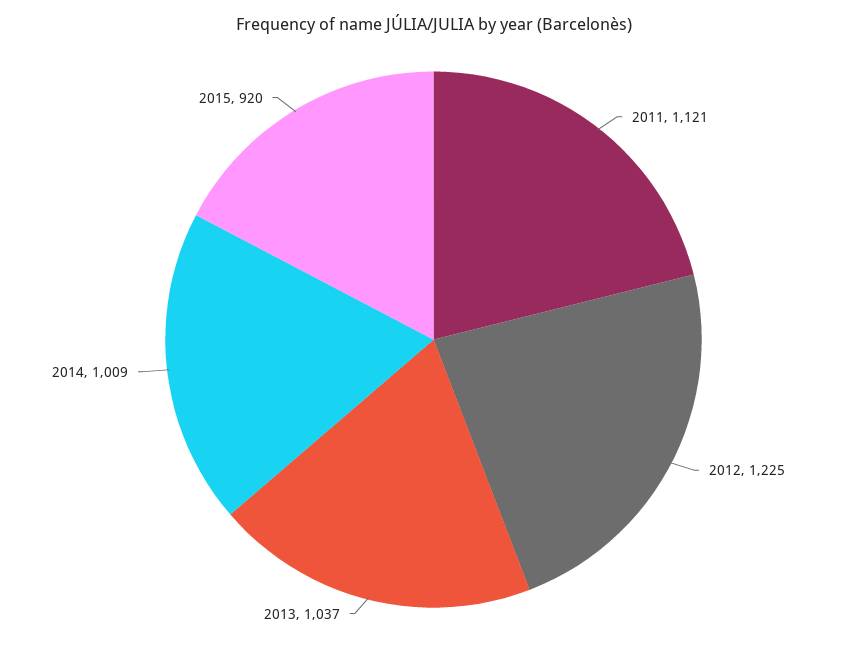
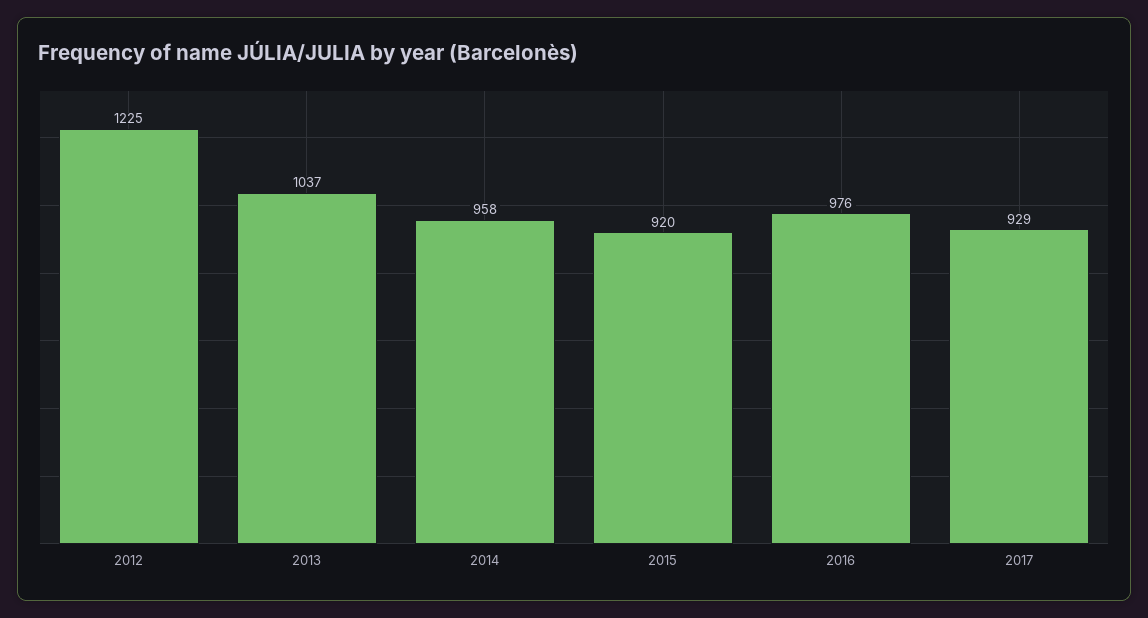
2011: 1121 -> none
2014: 1009 -> 958
2016: none -> 976
2017: none -> 929

